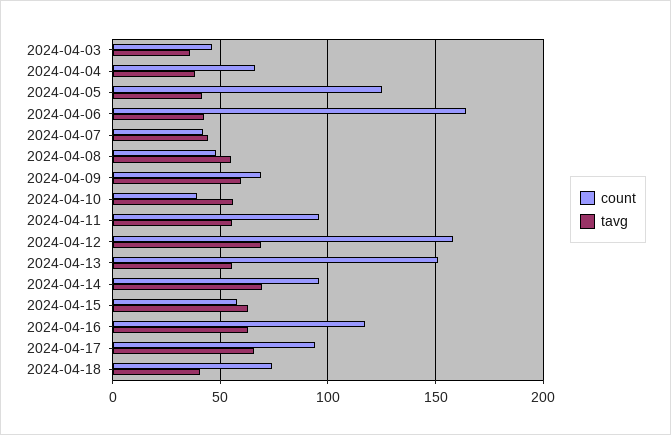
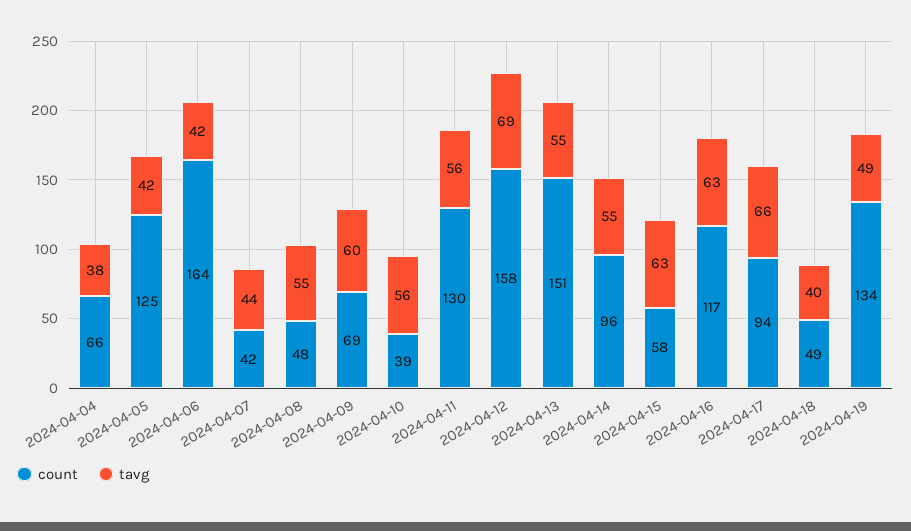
count, 2024-04-03: 45 -> none
tavg, 2024-04-03: 35 -> none
count, 2024-04-11: 95 -> 130
tavg, 2024-04-14: 70 -> 55
count, 2024-04-18: 75 -> 49
count, 2024-04-19: none -> 134
tavg, 2024-04-19: none -> 49

